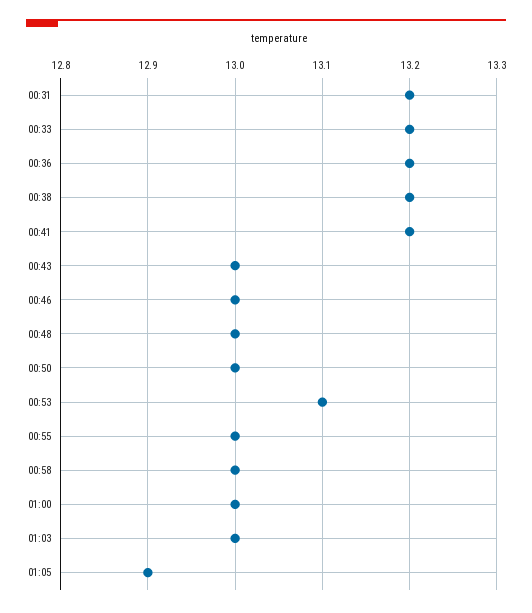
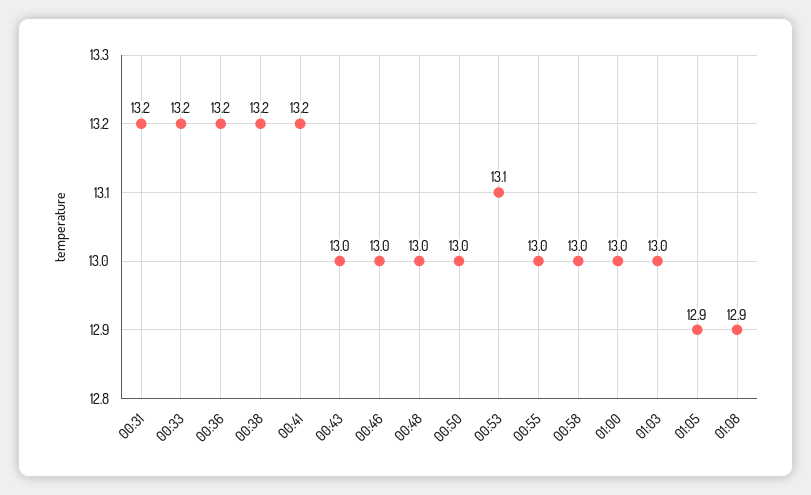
01:08: none -> 12.9

